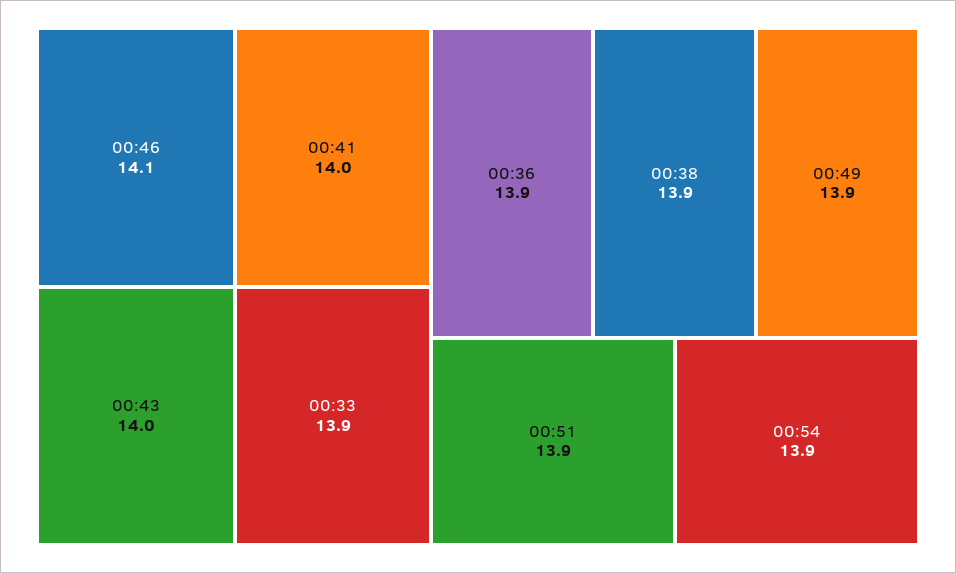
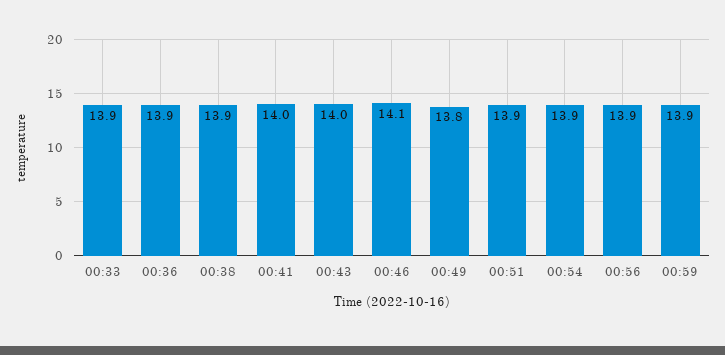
00:49: 13.9 -> 13.8
00:56: none -> 13.9
00:59: none -> 13.9

